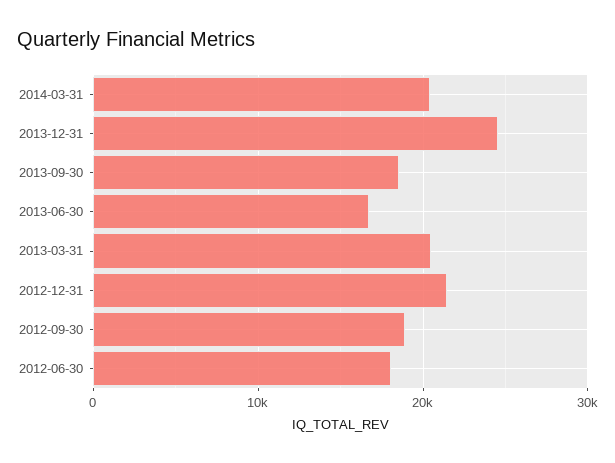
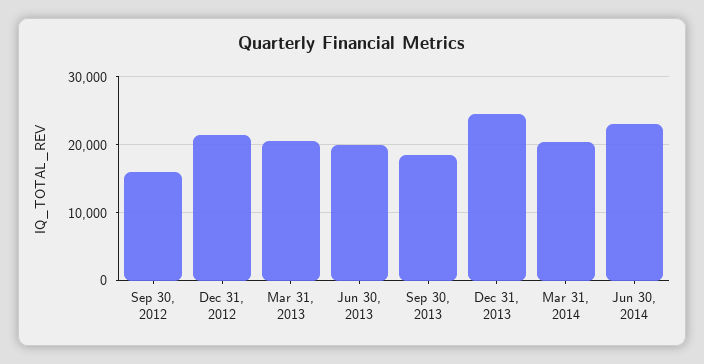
2013-06-30: 17000 -> 20000
2012-09-30: 19000 -> 16000
2012-06-30: 18000 -> none
Jun 30, 2014: none -> 23000

